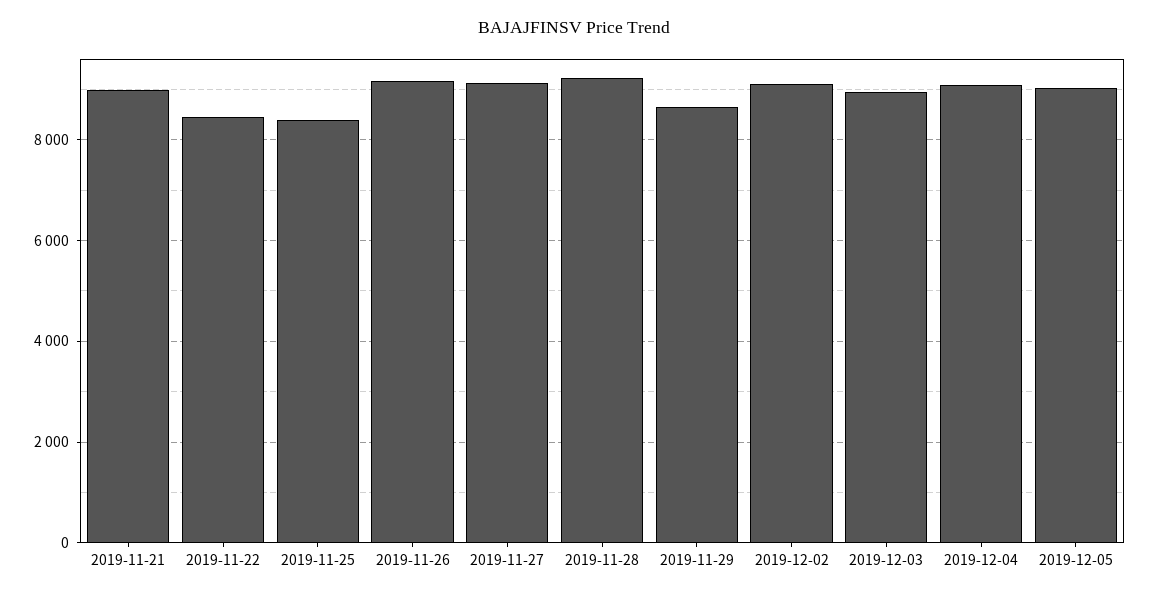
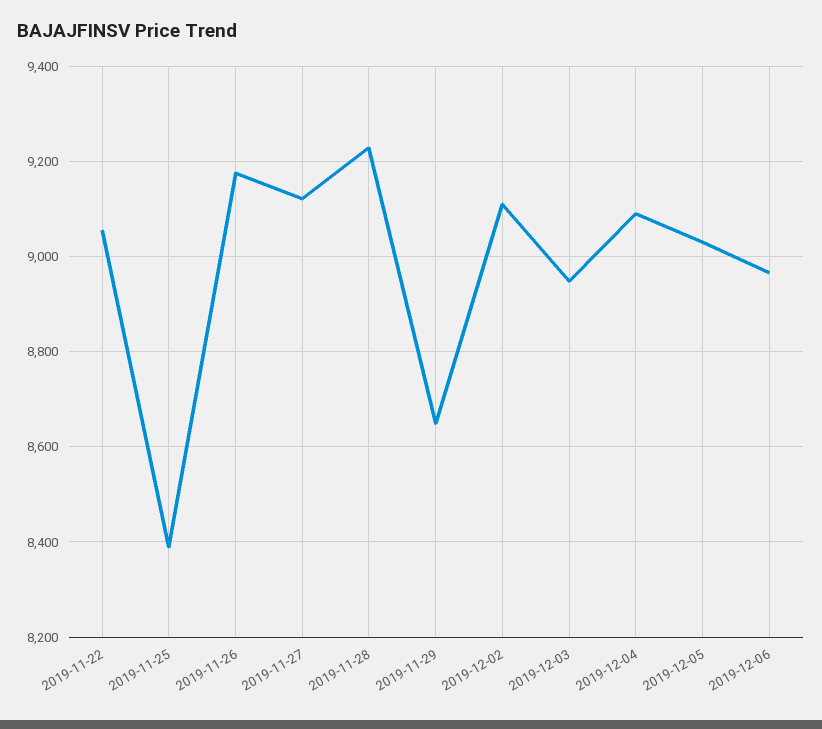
2019-11-21: 9000 -> none
2019-11-22: 8400 -> 9060
2019-12-06: none -> 8960

